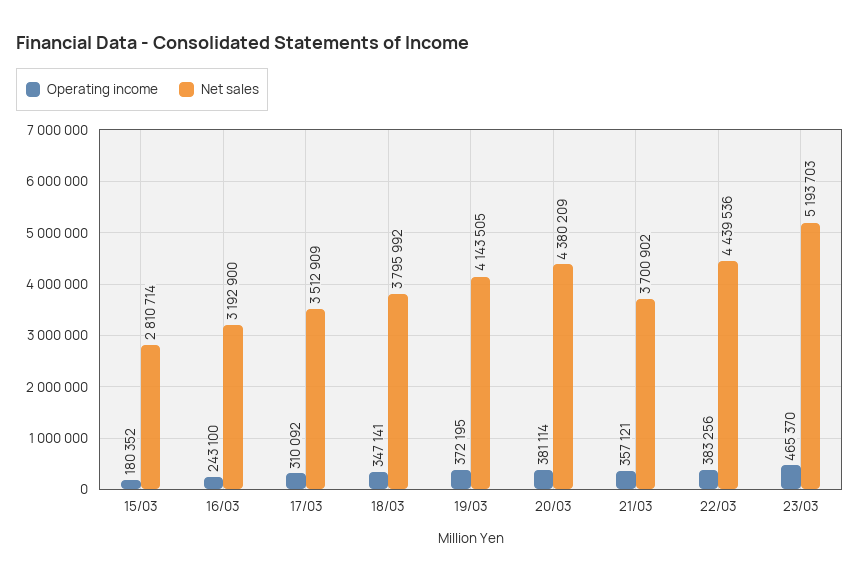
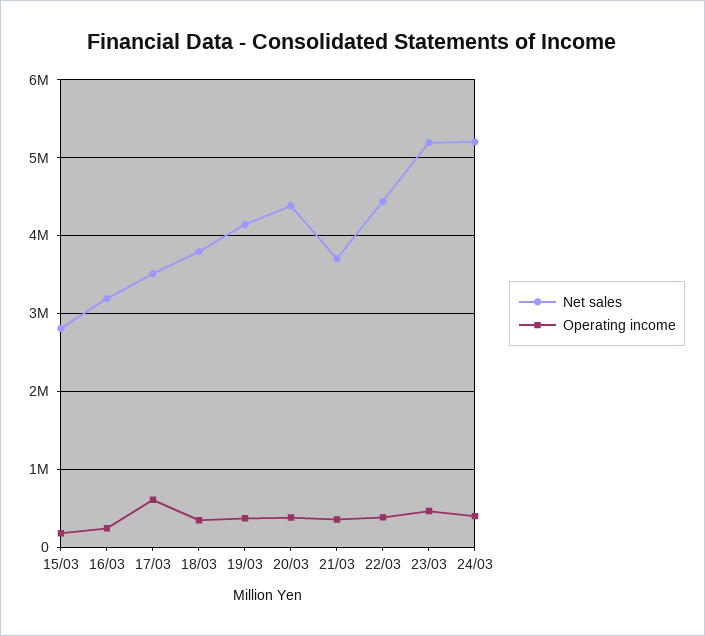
Operating income, 17/03: 310092 -> 600000
Net sales, 24/03: none -> 5200000
Operating income, 24/03: none -> 400000

